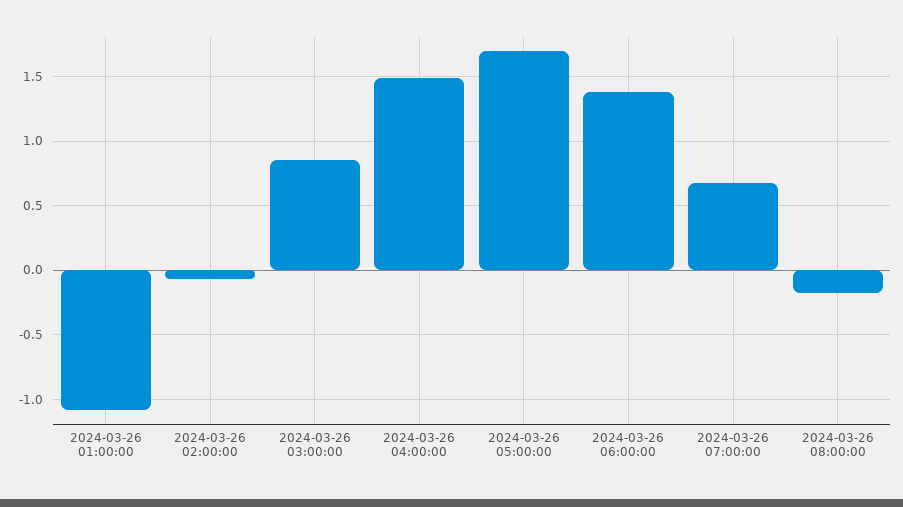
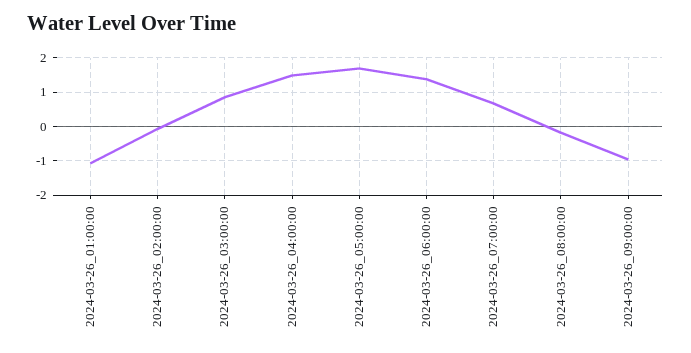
2024-03-26_09:00:00: none -> -1

